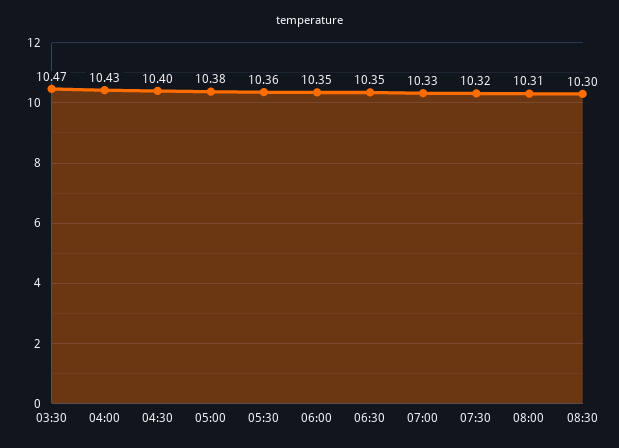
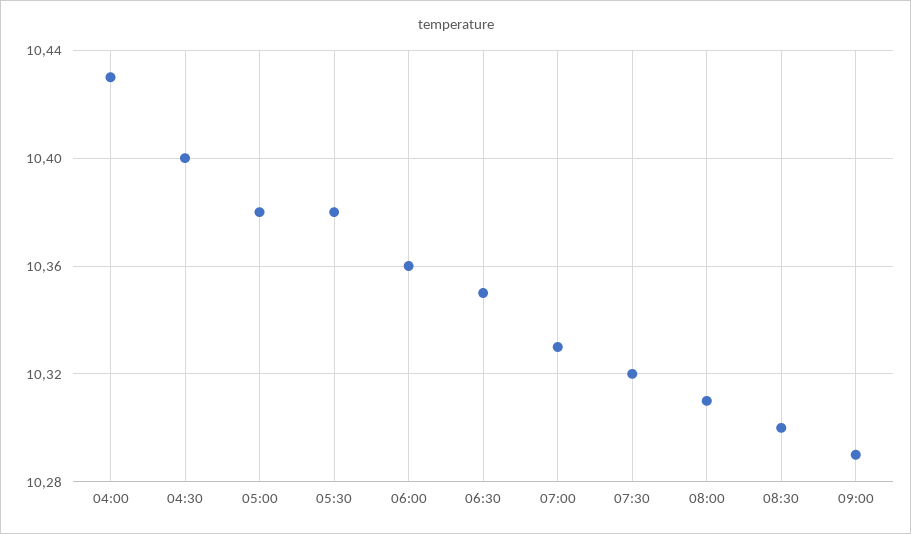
03:30: 10.47 -> none
05:30: 10.36 -> 10.38
06:00: 10.35 -> 10.36
09:00: none -> 10.29

